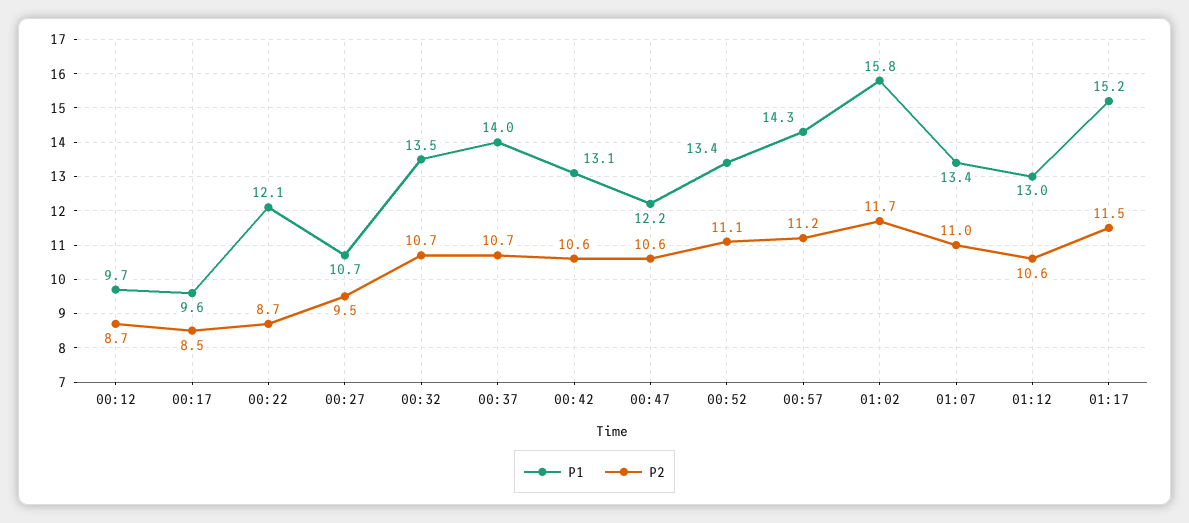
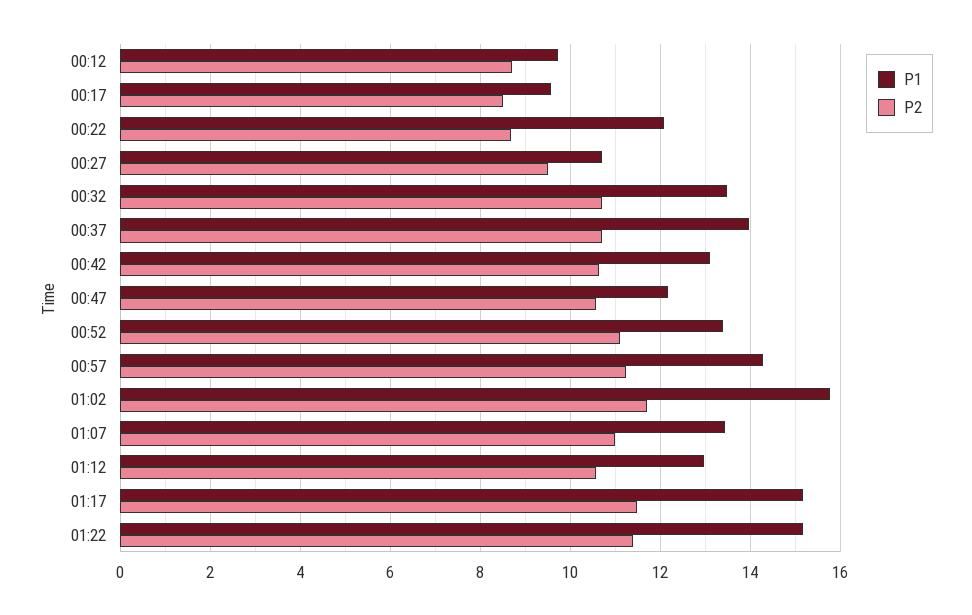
P1, 01:22: none -> 15.2
P2, 01:22: none -> 11.4

